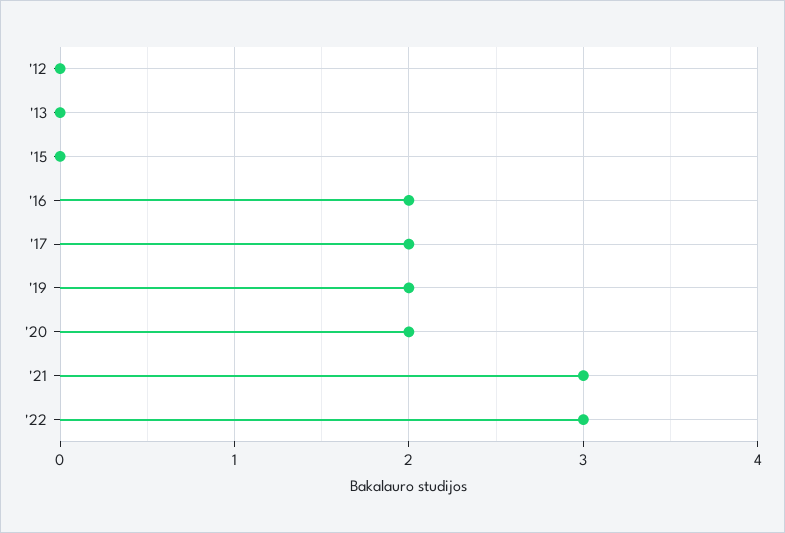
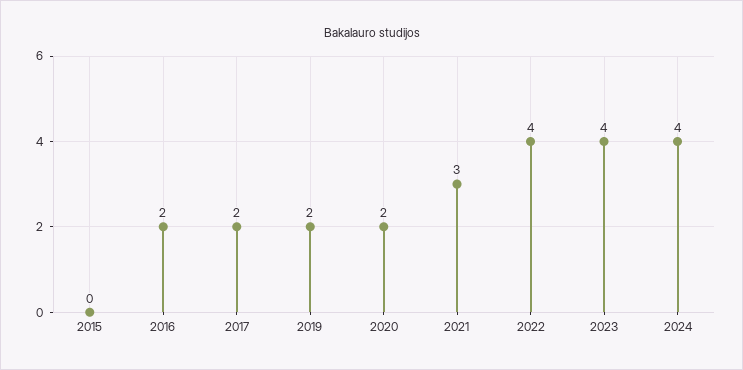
'12: 0 -> none
'13: 0 -> none
'22: 3 -> 4
2023: none -> 4
2024: none -> 4

